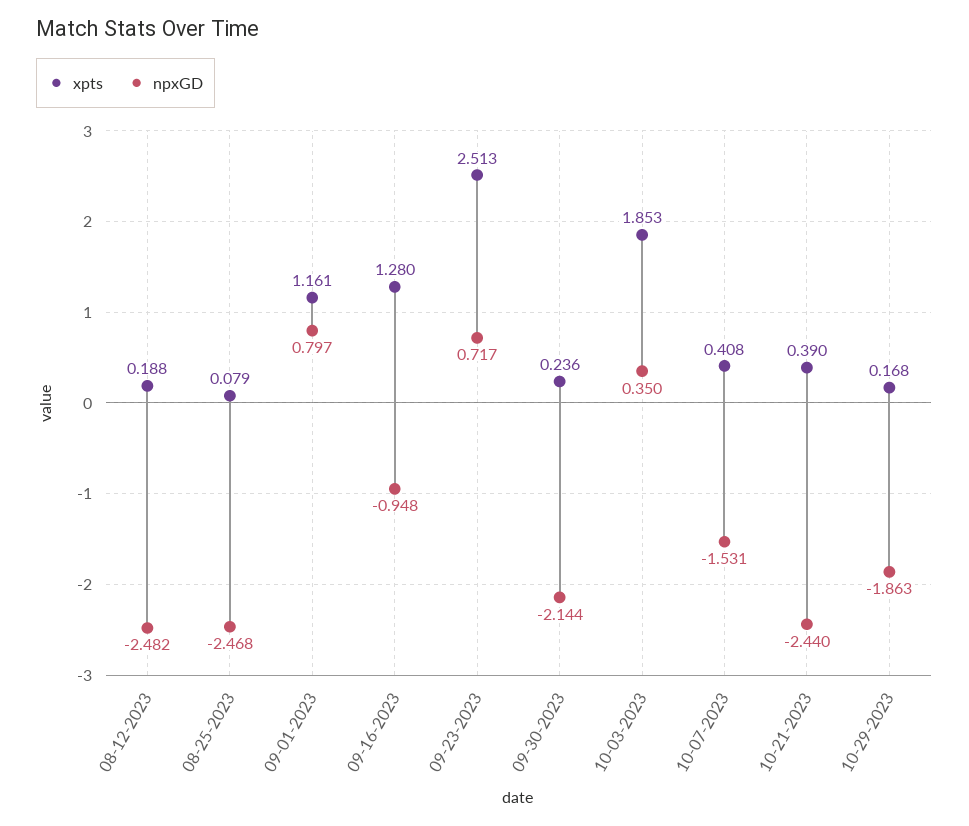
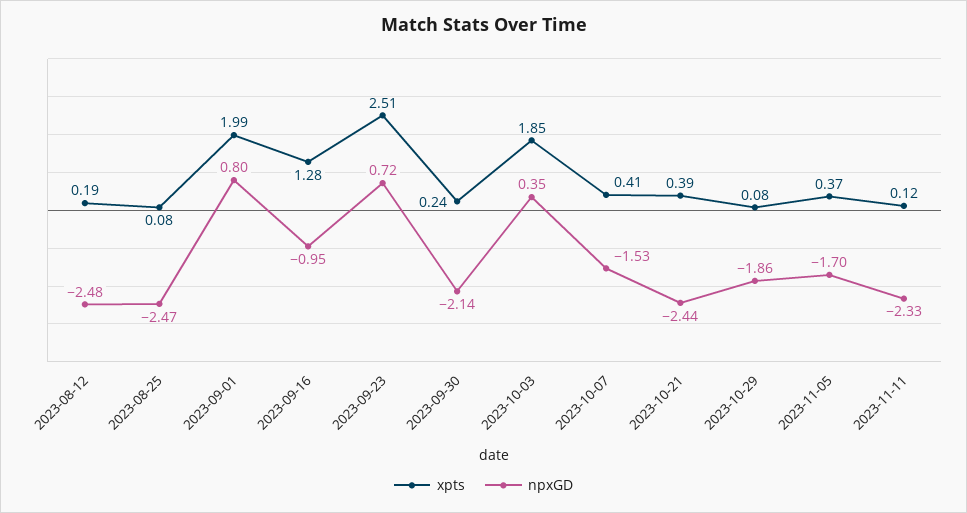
xpts, 09-01-2023: 1.161 -> 1.99
xpts, 10-29-2023: 0.168 -> 0.08
xpts, 2023-11-05: none -> 0.37
npxGD, 2023-11-05: none -> -1.7
xpts, 2023-11-11: none -> 0.12
npxGD, 2023-11-11: none -> -2.33

